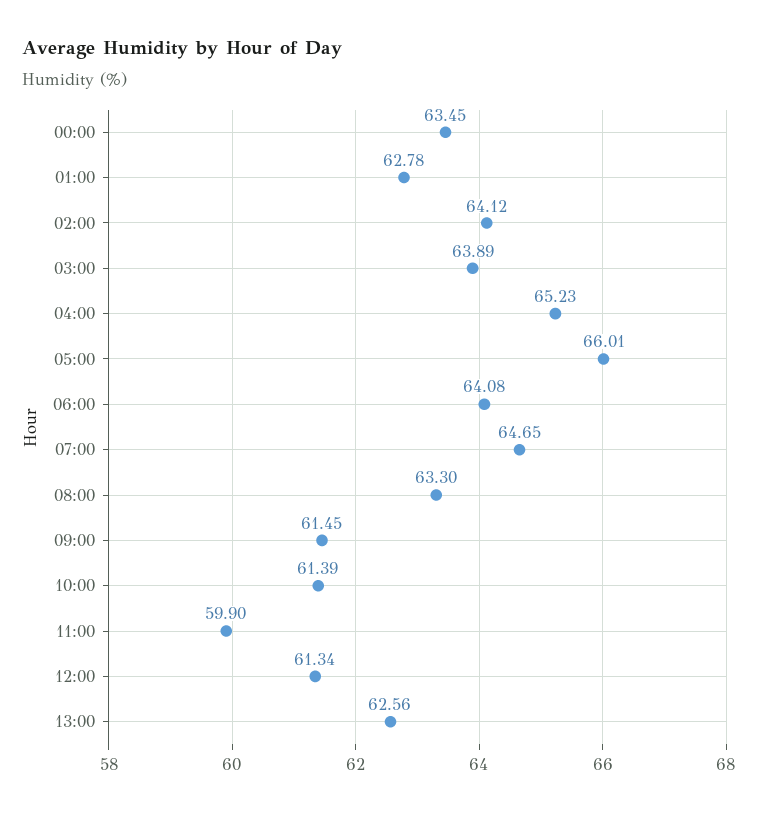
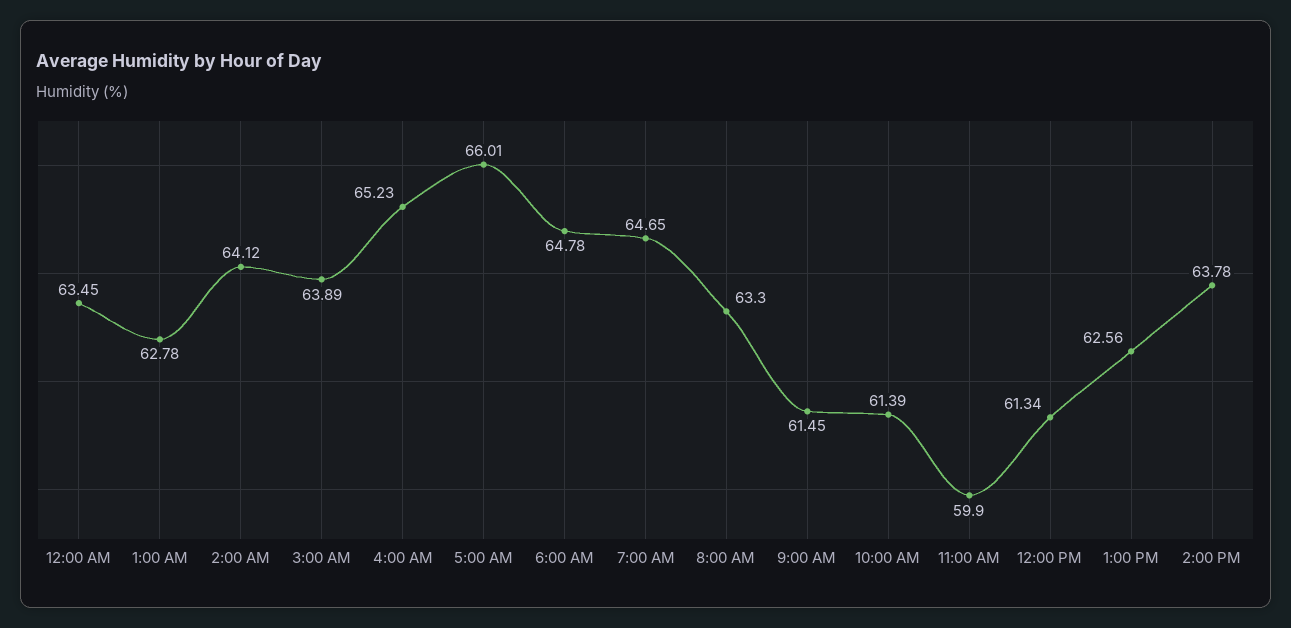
06:00: 64.08 -> 64.78
2:00 PM: none -> 63.78

